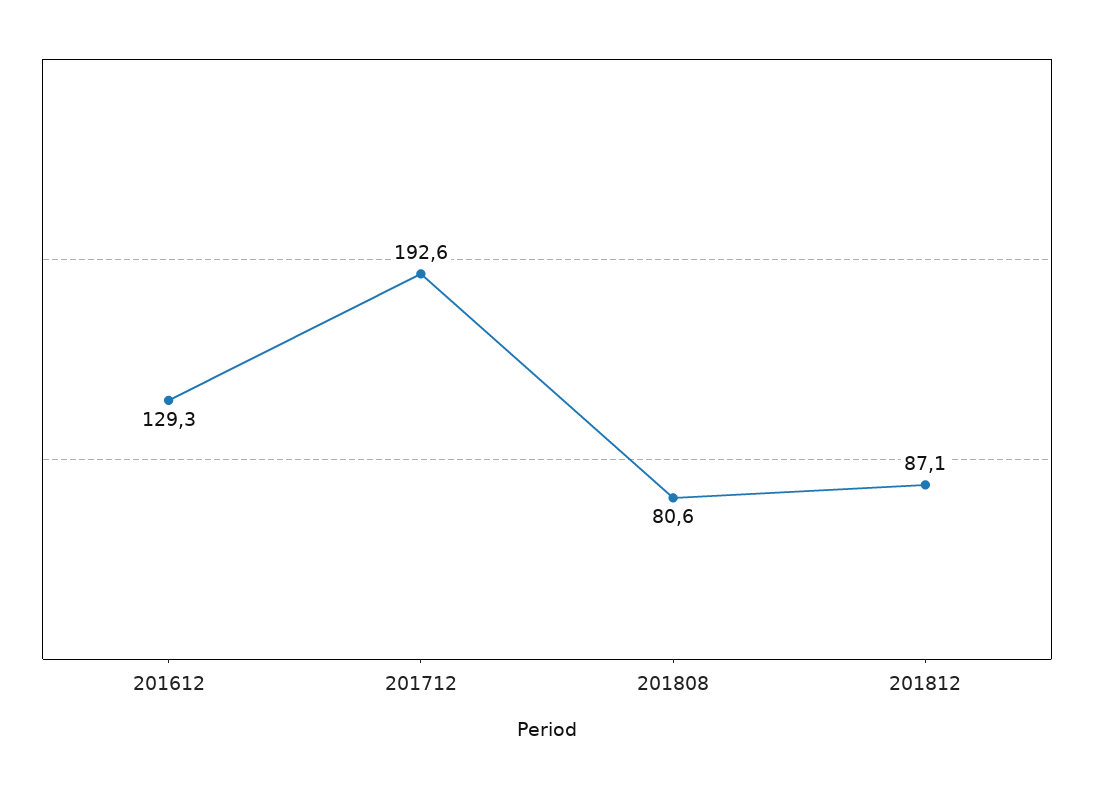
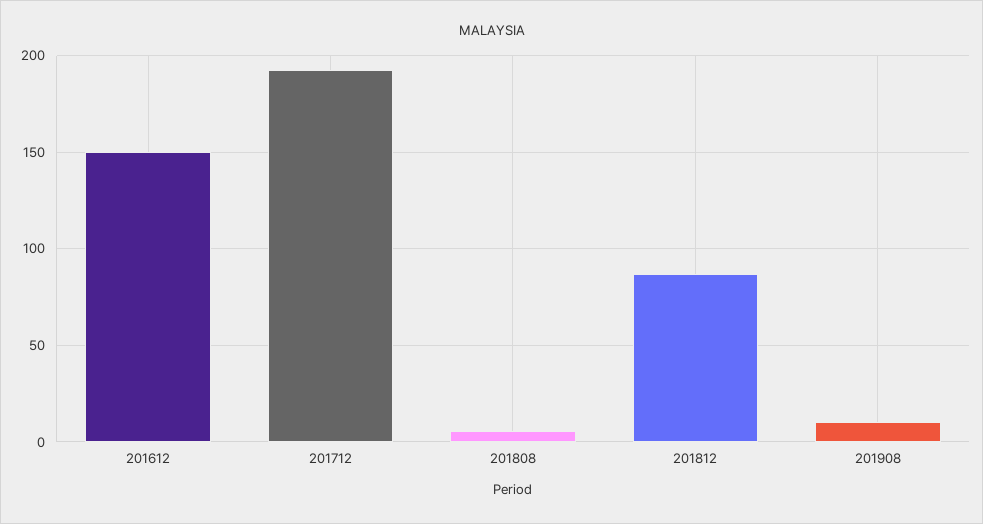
201612: 129.3 -> 150
201808: 80.6 -> 5
201908: none -> 10

